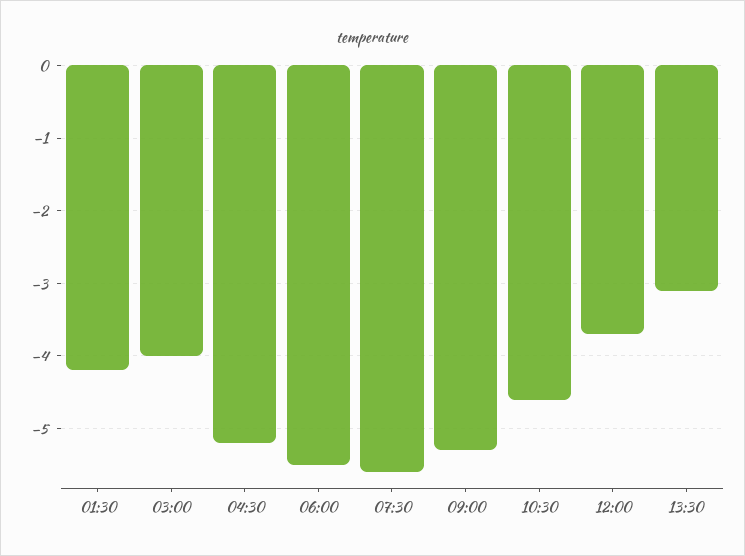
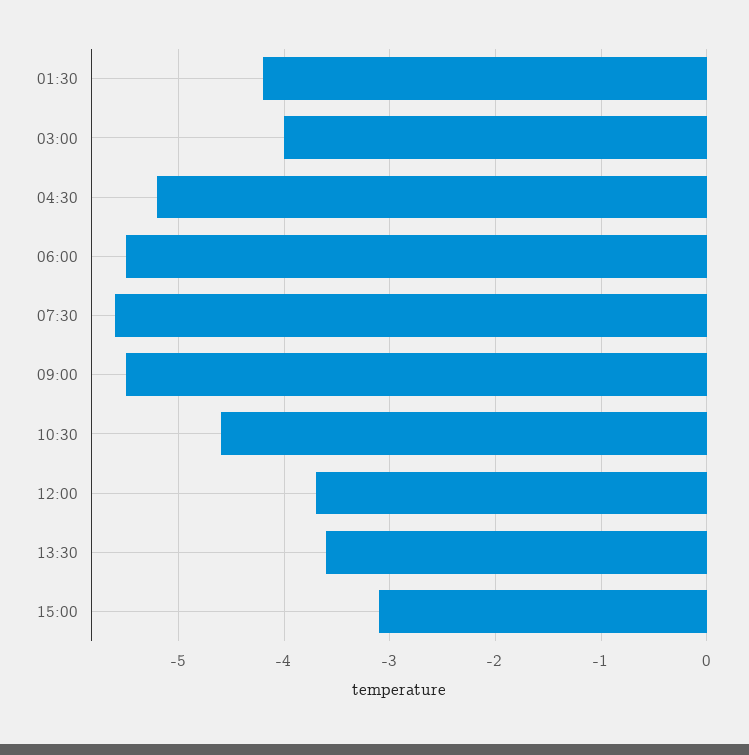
09:00: -5.3 -> -5.5
13:30: -3.1 -> -3.6
15:00: none -> -3.1

